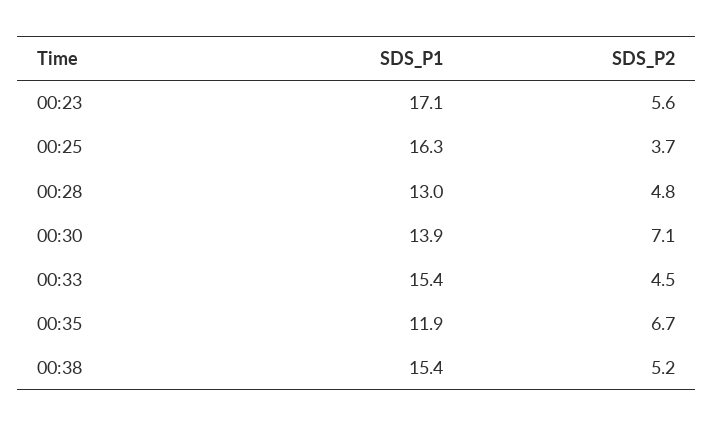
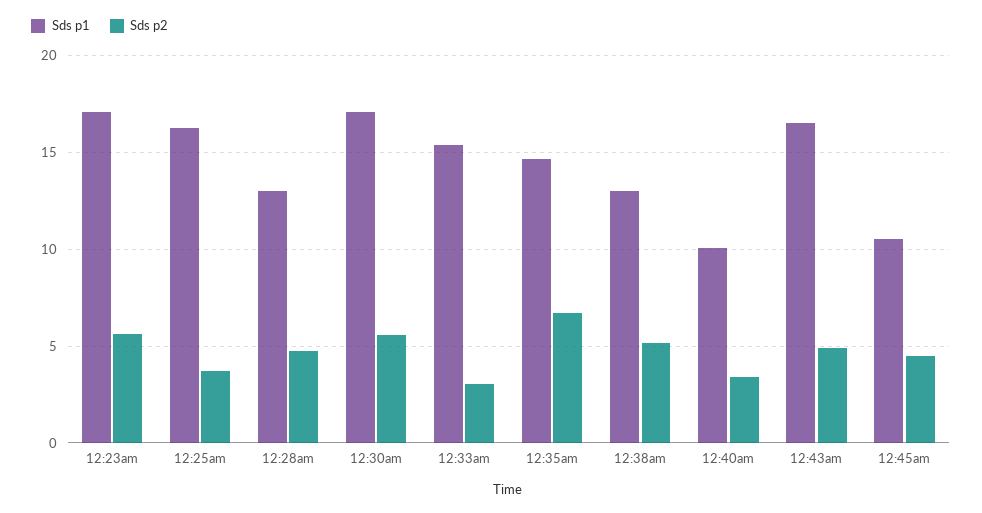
SDS_P1, 00:30: 13.9 -> 17
SDS_P2, 00:30: 7.1 -> 5.5
SDS_P2, 00:33: 4.5 -> 3
SDS_P1, 00:35: 11.9 -> 14.5
SDS_P1, 00:38: 15.4 -> 13
SDS_P1, 12:40am: none -> 10
SDS_P2, 12:40am: none -> 3.5
SDS_P1, 12:43am: none -> 16.5
SDS_P2, 12:43am: none -> 5
SDS_P1, 12:45am: none -> 10.5
SDS_P2, 12:45am: none -> 4.5

